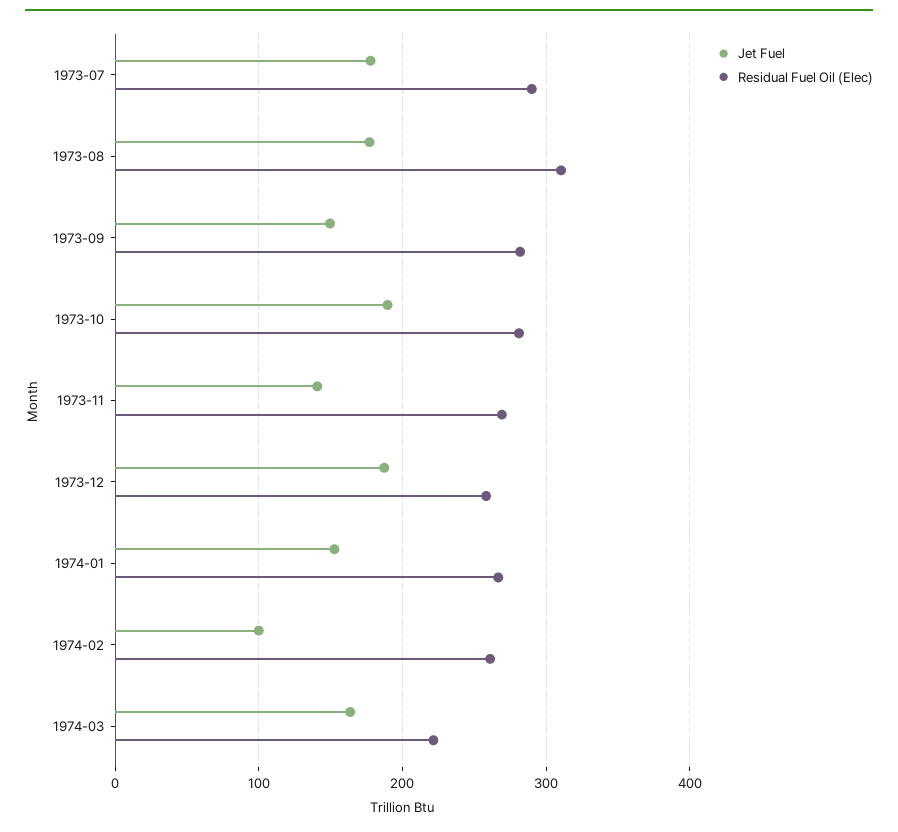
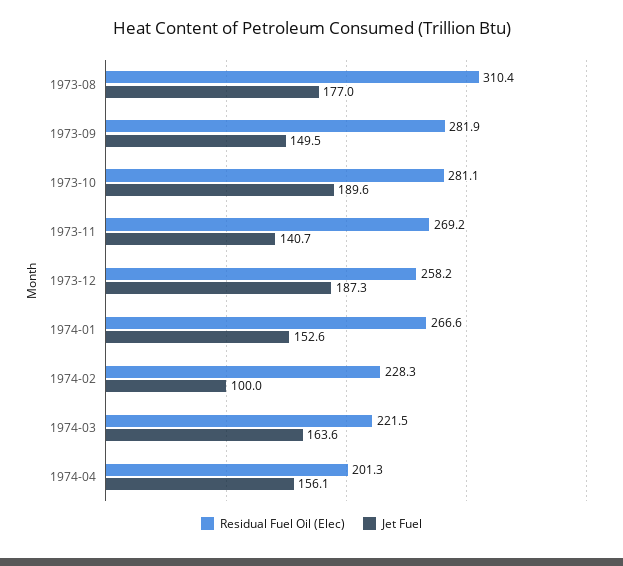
Jet Fuel, 1973-07: 180 -> none
Residual Fuel Oil (Elec), 1973-07: 290 -> none
Residual Fuel Oil (Elec), 1974-02: 260 -> 228.3
Residual Fuel Oil (Elec), 1974-04: none -> 201.3
Jet Fuel, 1974-04: none -> 156.1

